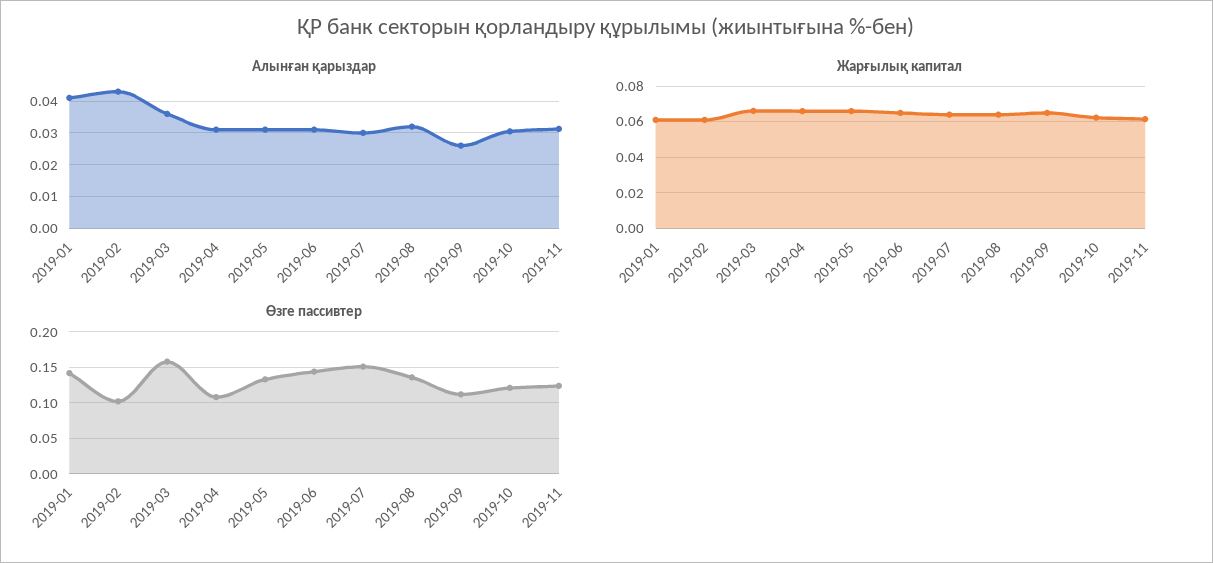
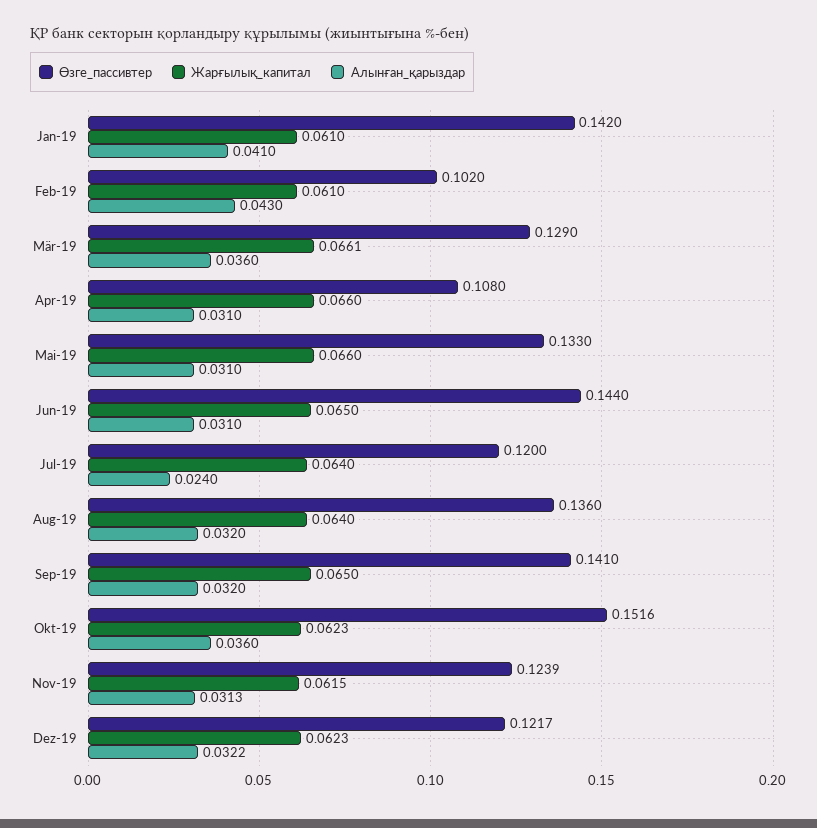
Алынған қарыздар, 2019-07: 0.03 -> 0.024
Алынған қарыздар, 2019-09: 0.026 -> 0.032
Алынған қарыздар, 2019-10: 0.03 -> 0.036
Өзге пассивтер, 2019-03: 0.16 -> 0.129
Өзге пассивтер, 2019-07: 0.15 -> 0.12
Өзге пассивтер, 2019-09: 0.11 -> 0.141
Өзге пассивтер, 2019-10: 0.12 -> 0.1516
Өзге пассивтер, Dez-19: none -> 0.1217
Жарғылық капитал, Dez-19: none -> 0.0623
Алынған қарыздар, Dez-19: none -> 0.0322

